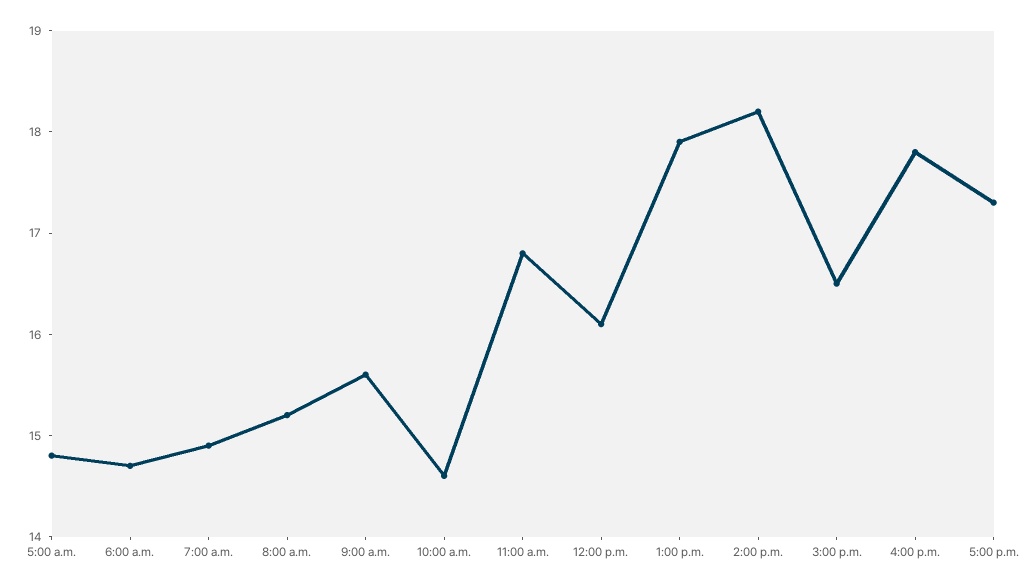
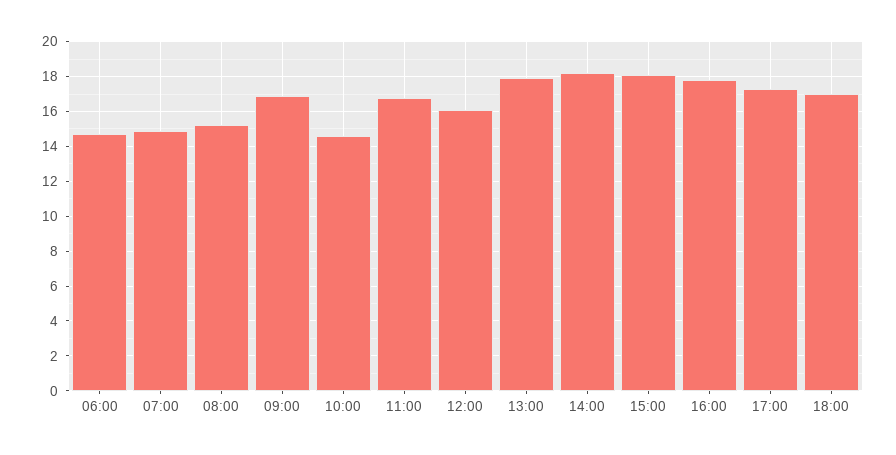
5:00 a.m.: 14.8 -> none
9:00 a.m.: 15.6 -> 17
3:00 p.m.: 16.5 -> 18
18:00: none -> 17

